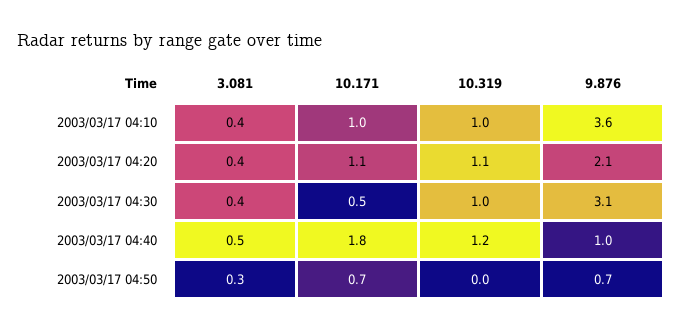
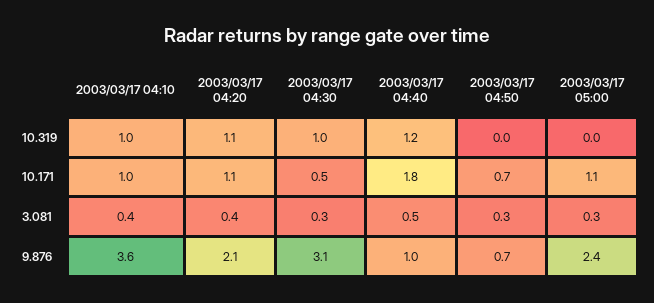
3.081, 2003/03/17 04:30: 0.4 -> 0.3
10.319, 2003/03/17 05:00: none -> 0
10.171, 2003/03/17 05:00: none -> 1.1
3.081, 2003/03/17 05:00: none -> 0.3
9.876, 2003/03/17 05:00: none -> 2.4

